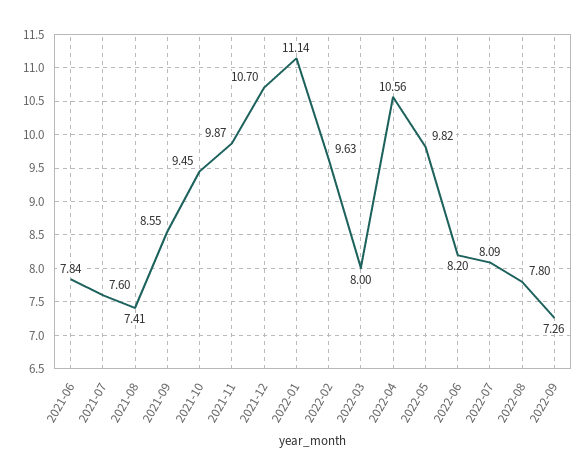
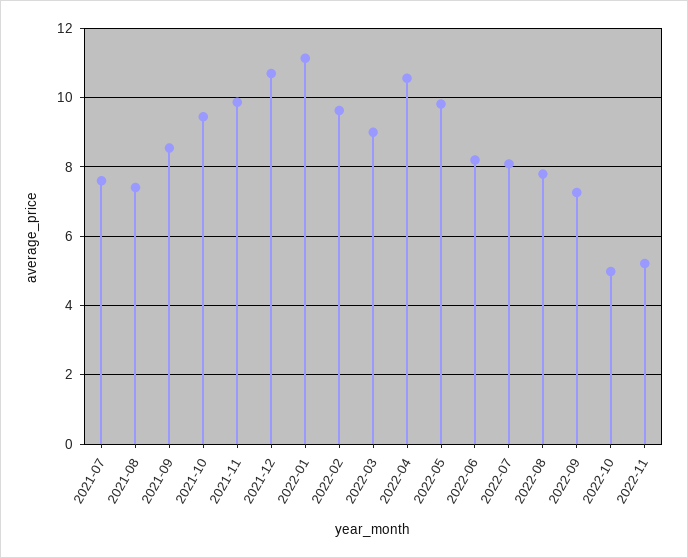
2021-06: 7.84 -> none
2022-03: 8 -> 9
2022-10: none -> 5
2022-11: none -> 5.2

